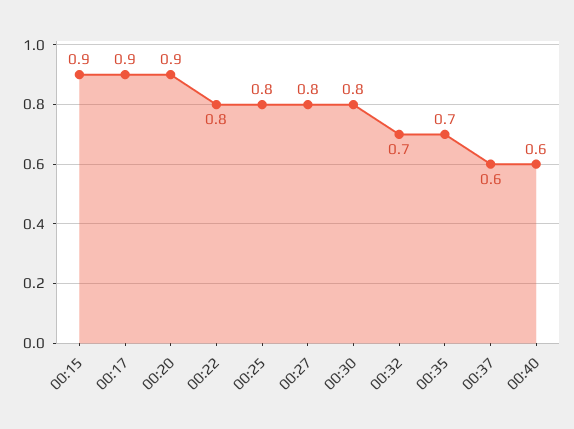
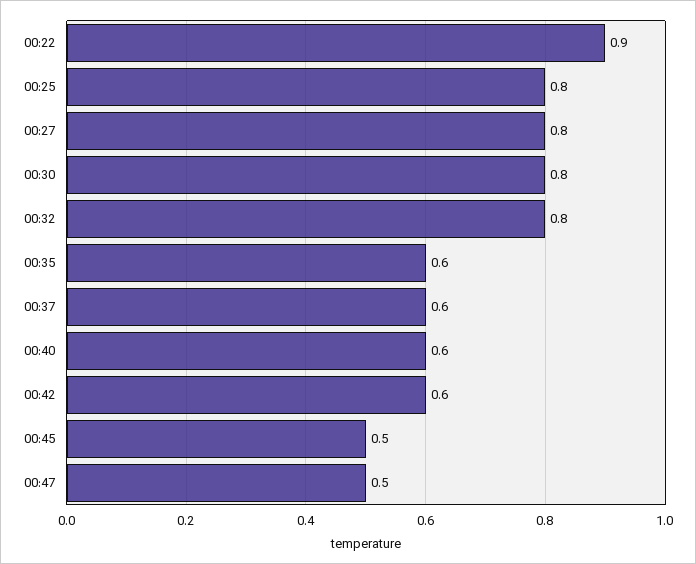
00:15: 0.9 -> none
00:17: 0.9 -> none
00:20: 0.9 -> none
00:22: 0.8 -> 0.9
00:32: 0.7 -> 0.8
00:35: 0.7 -> 0.6
00:42: none -> 0.6
00:45: none -> 0.5
00:47: none -> 0.5

